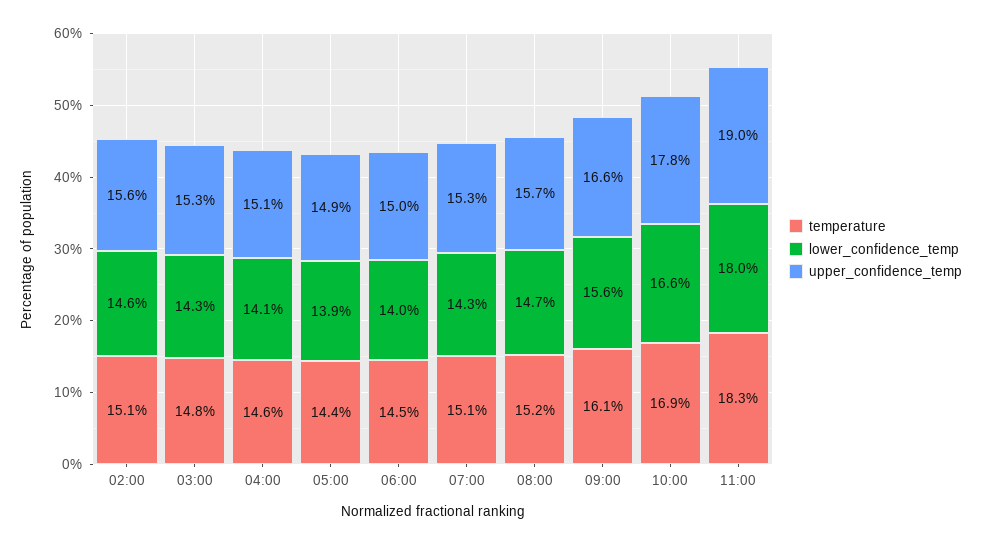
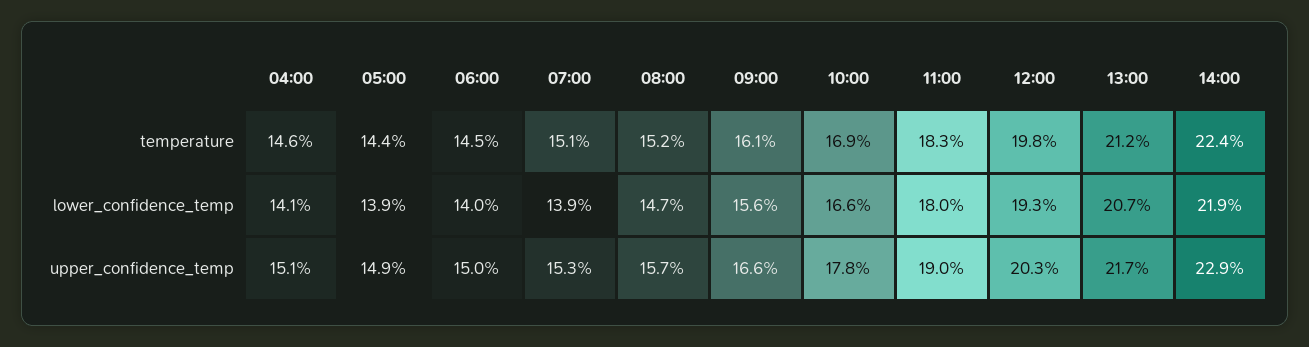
temperature, 02:00: 15.1 -> none
lower_confidence_temp, 02:00: 14.6 -> none
upper_confidence_temp, 02:00: 15.6 -> none
temperature, 03:00: 14.8 -> none
lower_confidence_temp, 03:00: 14.3 -> none
upper_confidence_temp, 03:00: 15.3 -> none
lower_confidence_temp, 07:00: 14.3 -> 13.9
temperature, 12:00: none -> 19.8
temperature, 13:00: none -> 21.2
temperature, 14:00: none -> 22.4
lower_confidence_temp, 12:00: none -> 19.3
lower_confidence_temp, 13:00: none -> 20.7
lower_confidence_temp, 14:00: none -> 21.9
upper_confidence_temp, 12:00: none -> 20.3
upper_confidence_temp, 13:00: none -> 21.7
upper_confidence_temp, 14:00: none -> 22.9

